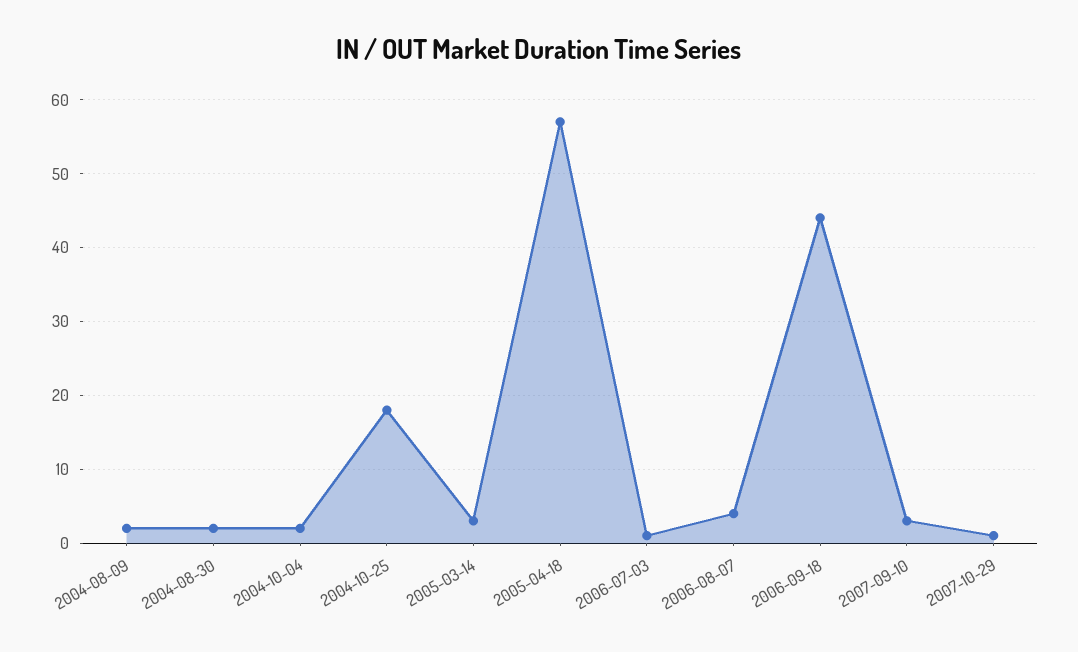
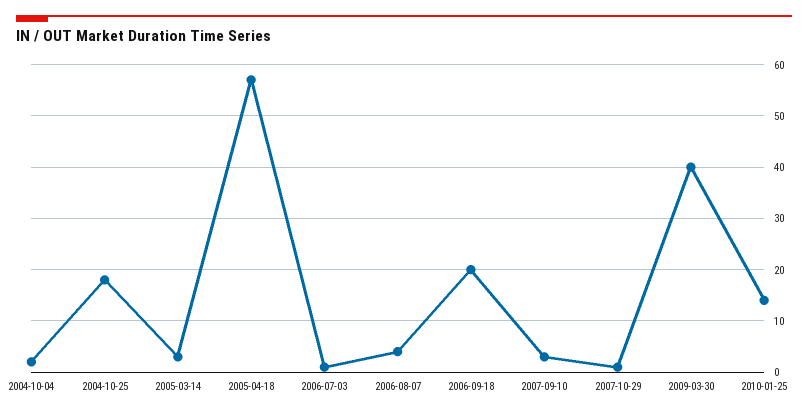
2004-08-09: 2 -> none
2004-08-30: 2 -> none
2006-09-18: 44 -> 20
2009-03-30: none -> 40
2010-01-25: none -> 15

